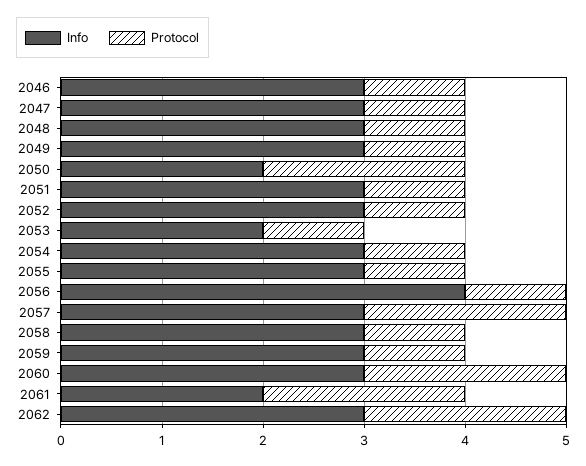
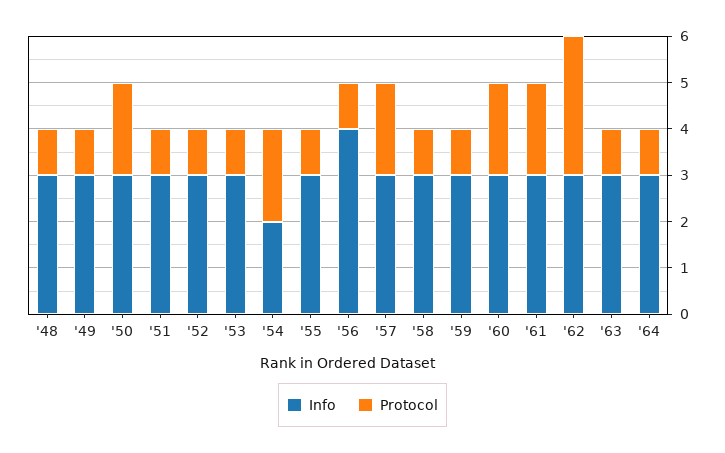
Info, 2046: 3 -> none
Protocol, 2046: 1 -> none
Info, 2047: 3 -> none
Protocol, 2047: 1 -> none
Info, 2050: 2 -> 3
Info, 2053: 2 -> 3
Info, 2054: 3 -> 2
Protocol, 2054: 1 -> 2
Info, 2061: 2 -> 3
Protocol, 2062: 2 -> 3
Info, '63: none -> 3
Protocol, '63: none -> 1
Info, '64: none -> 3
Protocol, '64: none -> 1

